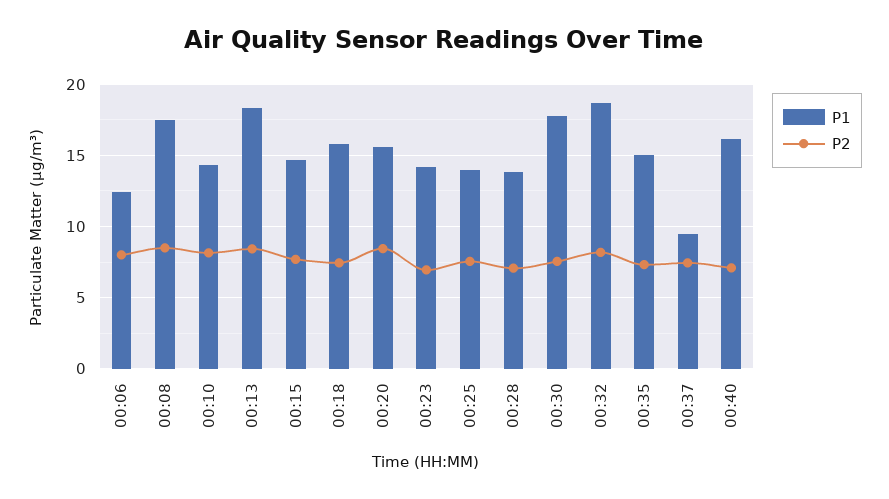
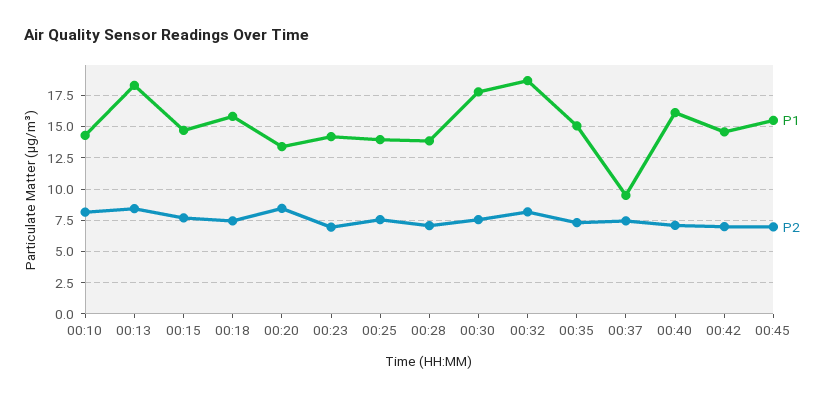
P1, 00:06: 12.5 -> none
P2, 00:06: 8 -> none
P1, 00:08: 17.5 -> none
P2, 00:08: 8.5 -> none
P1, 00:20: 15.5 -> 13.5
P1, 00:42: none -> 14.5
P2, 00:42: none -> 7
P1, 00:45: none -> 15.5
P2, 00:45: none -> 7

